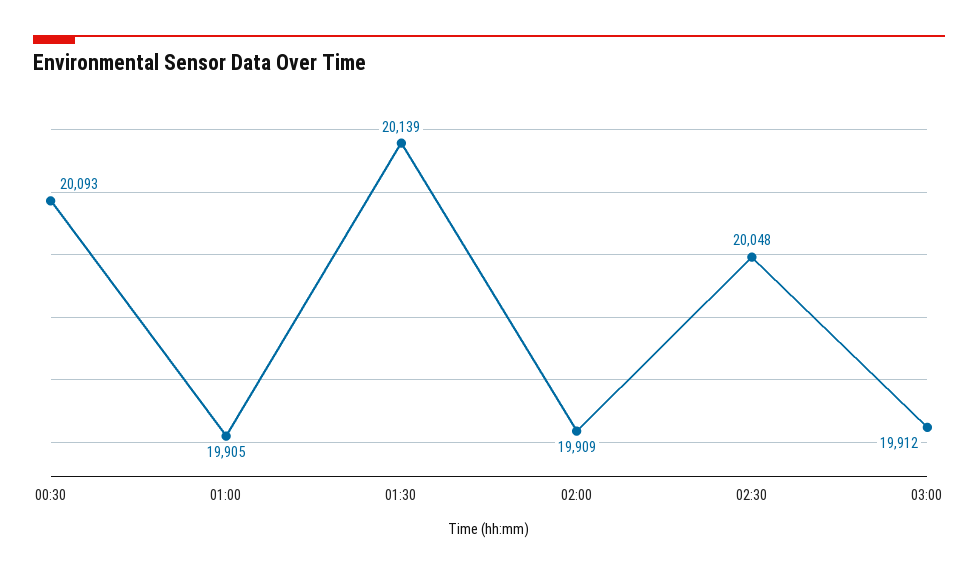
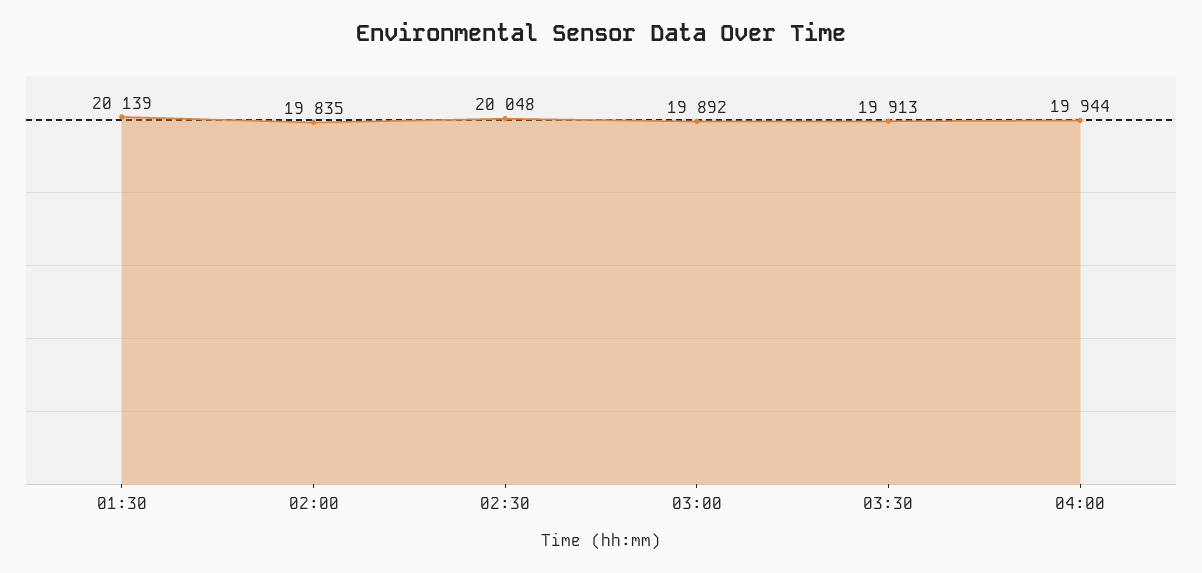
00:30: 20093 -> none
01:00: 19905 -> none
02:00: 19909 -> 19835
03:00: 19912 -> 19892
03:30: none -> 19913
04:00: none -> 19944

